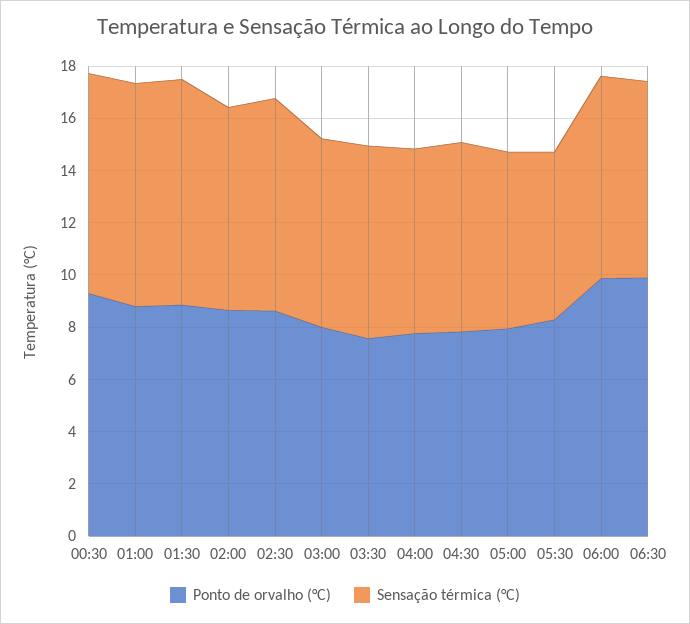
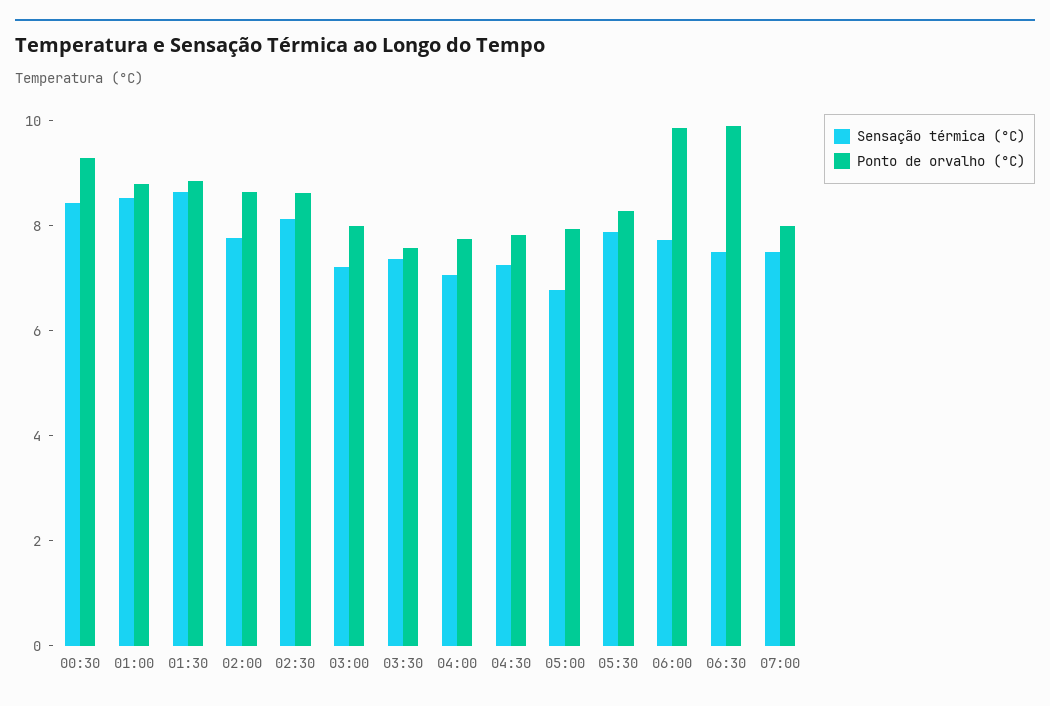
Sensação térmica (°C), 05:30: 6.5 -> 8
Sensação térmica (°C), 07:00: none -> 7.5
Ponto de orvalho (°C), 07:00: none -> 8

